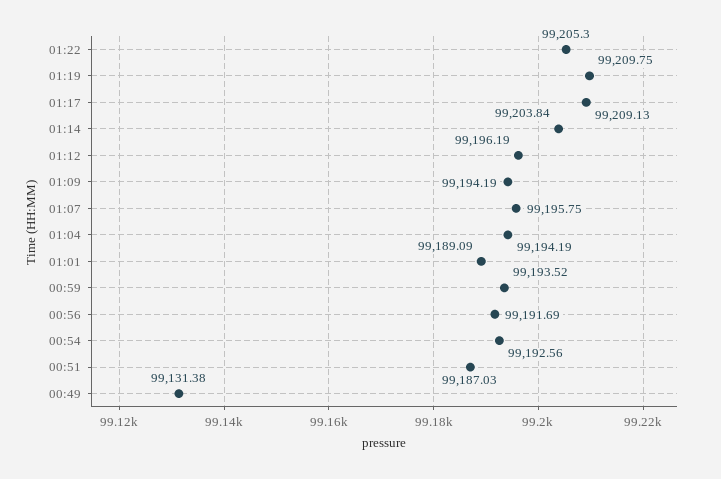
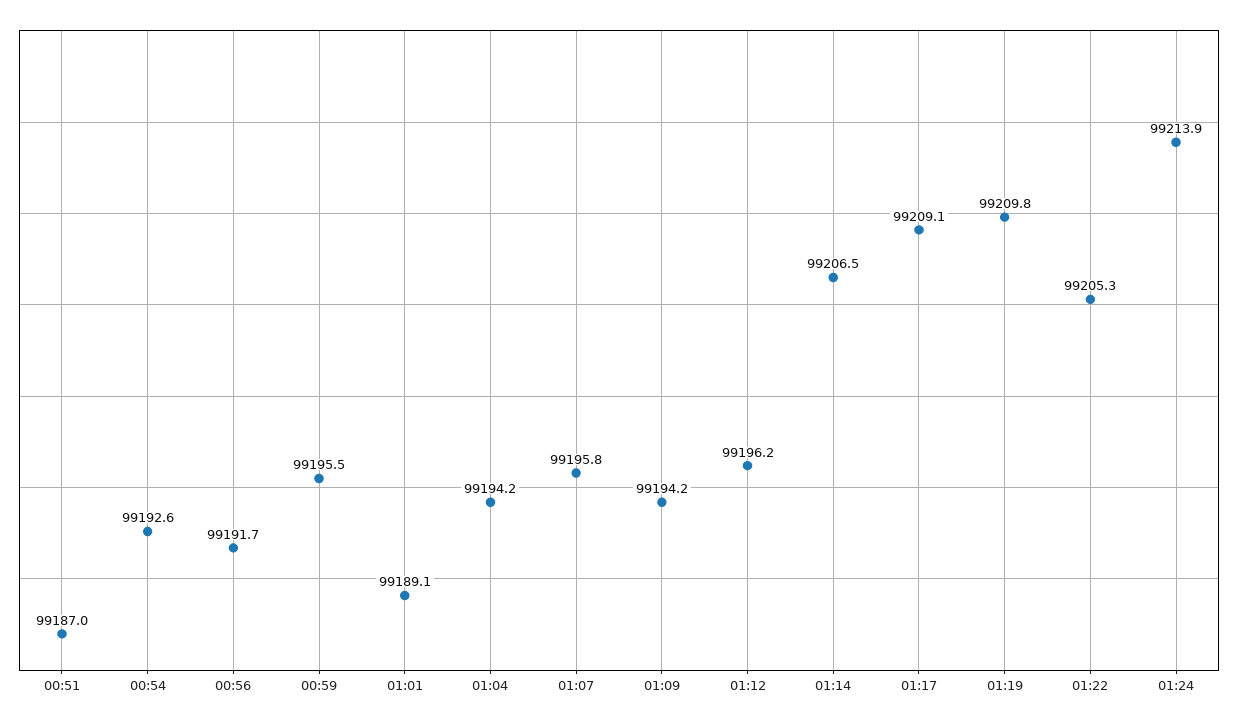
01:14: 99203.84 -> 99206.5
00:59: 99193.52 -> 99195.5
00:49: 99131.38 -> none
01:24: none -> 99213.9

